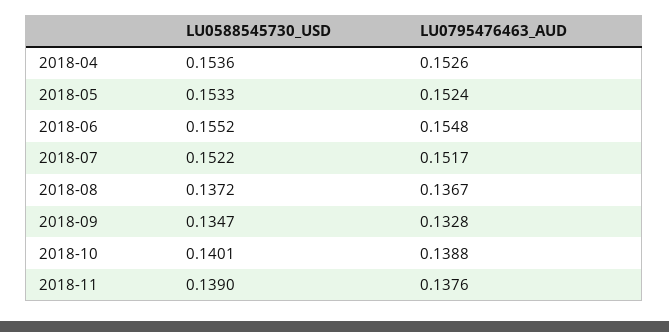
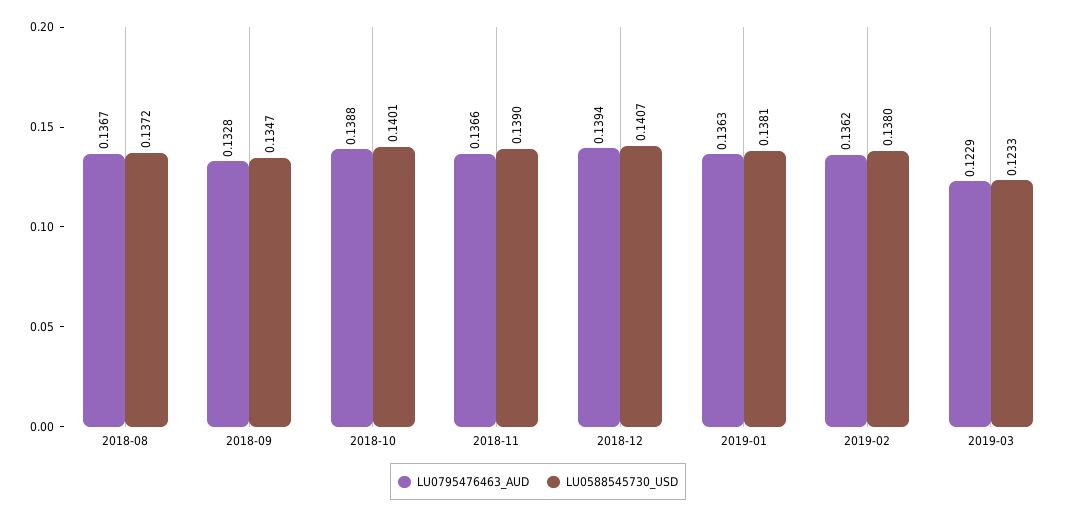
LU0588545730_USD, 2018-04: 0.1536 -> none
LU0795476463_AUD, 2018-04: 0.1526 -> none
LU0588545730_USD, 2018-05: 0.1533 -> none
LU0795476463_AUD, 2018-05: 0.1524 -> none
LU0588545730_USD, 2018-06: 0.1552 -> none
LU0795476463_AUD, 2018-06: 0.1548 -> none
LU0588545730_USD, 2018-07: 0.1522 -> none
LU0795476463_AUD, 2018-07: 0.1517 -> none
LU0795476463_AUD, 2018-11: 0.1376 -> 0.1366
LU0795476463_AUD, 2018-12: none -> 0.1394
LU0588545730_USD, 2018-12: none -> 0.1407
LU0795476463_AUD, 2019-01: none -> 0.1363
LU0588545730_USD, 2019-01: none -> 0.1381
LU0795476463_AUD, 2019-02: none -> 0.1362
LU0588545730_USD, 2019-02: none -> 0.138
LU0795476463_AUD, 2019-03: none -> 0.1229
LU0588545730_USD, 2019-03: none -> 0.1233

